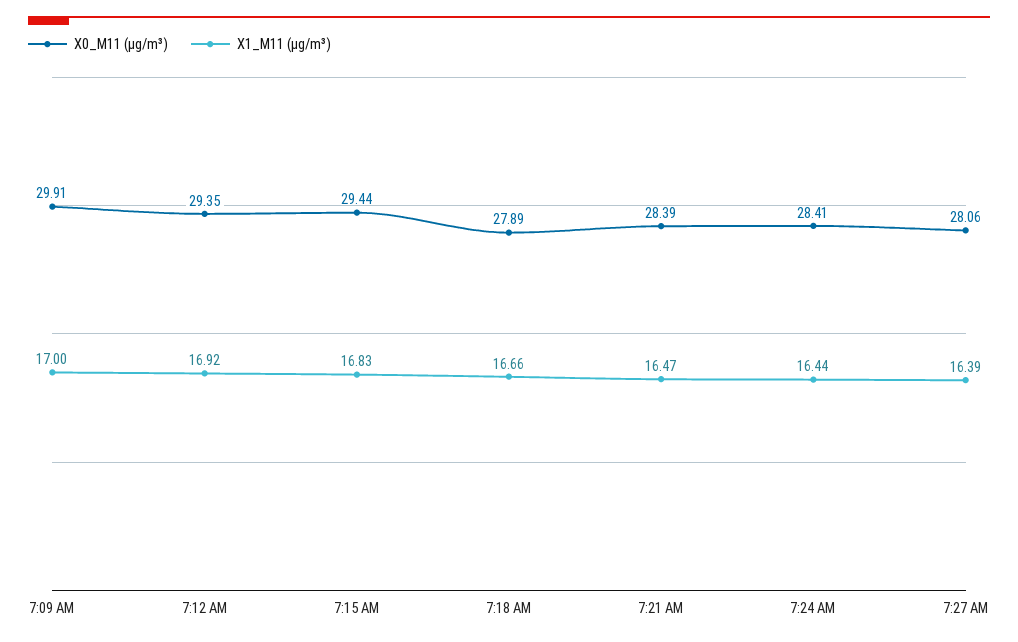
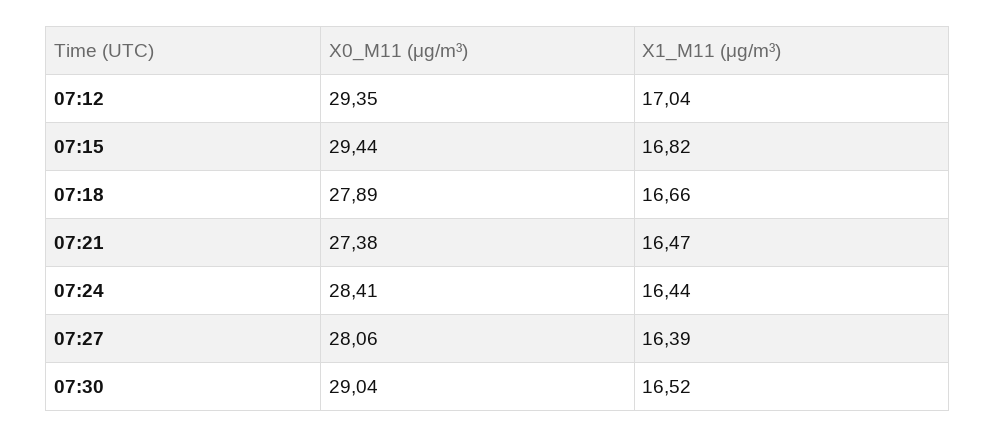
X0_M11 (μg/m³), 7:09 AM: 29.91 -> none
X1_M11 (μg/m³), 7:09 AM: 17 -> none
X1_M11 (μg/m³), 7:12 AM: 16.92 -> 17.04
X1_M11 (μg/m³), 7:15 AM: 16.83 -> 16.82
X0_M11 (μg/m³), 7:21 AM: 28.39 -> 27.38
X0_M11 (μg/m³), 07:30: none -> 29.04
X1_M11 (μg/m³), 07:30: none -> 16.52

